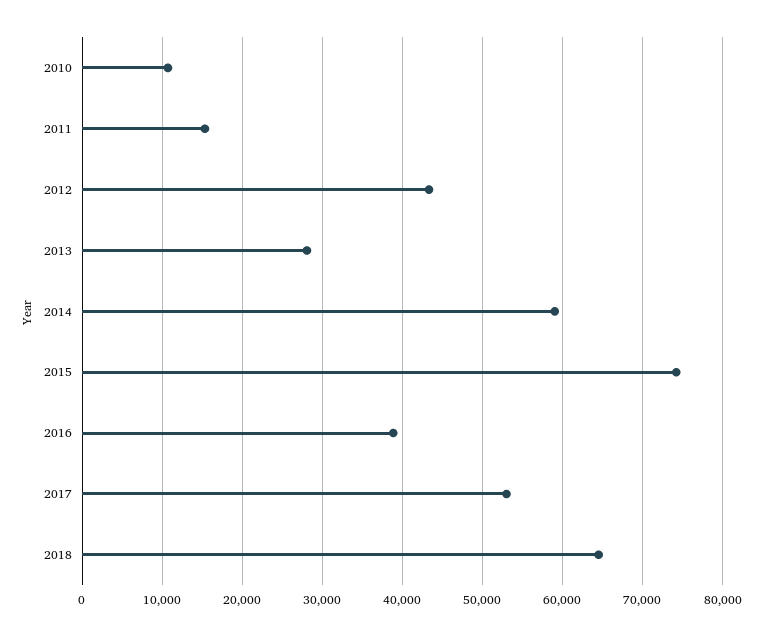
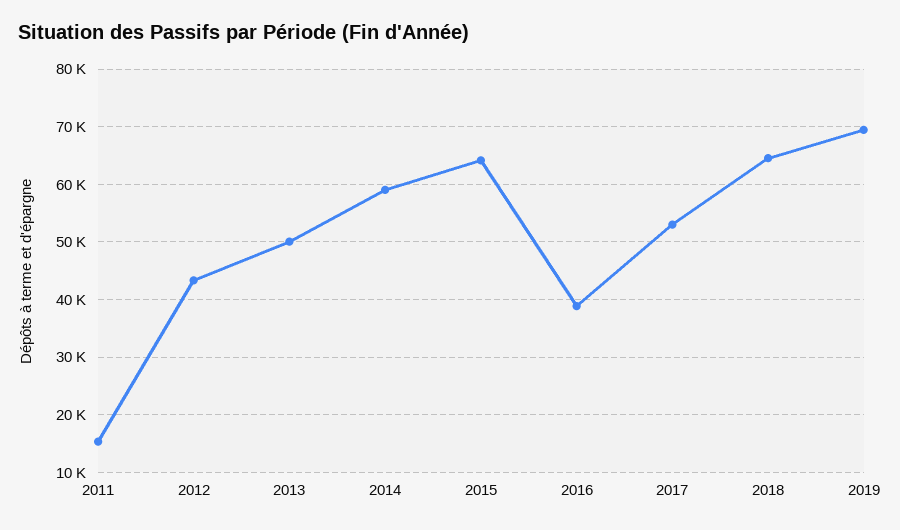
2010: 11000 -> none
2013: 28000 -> 50000
2015: 74000 -> 64000
2019: none -> 70000

